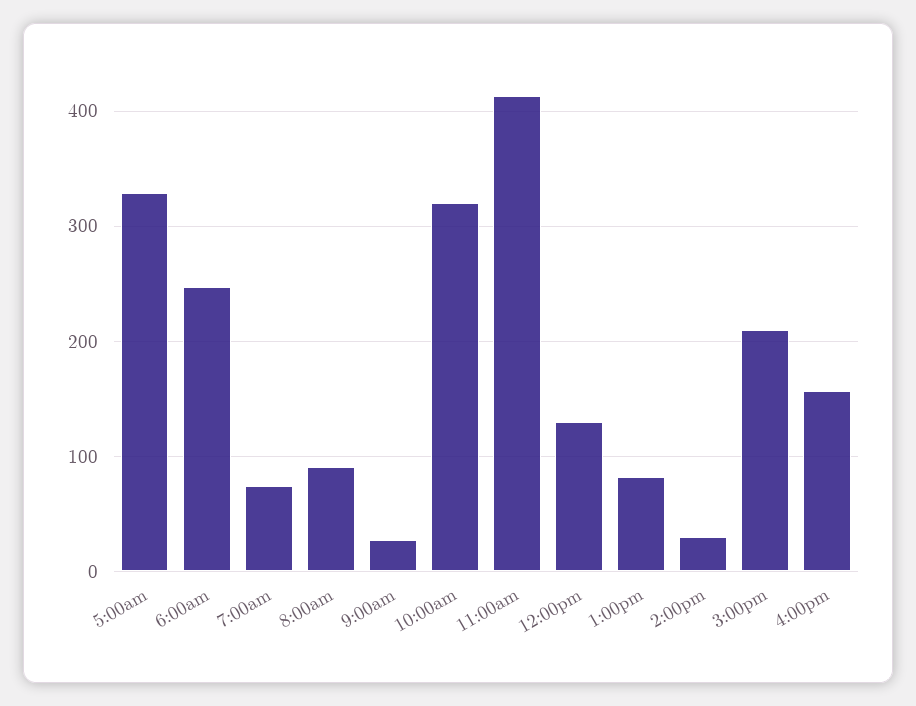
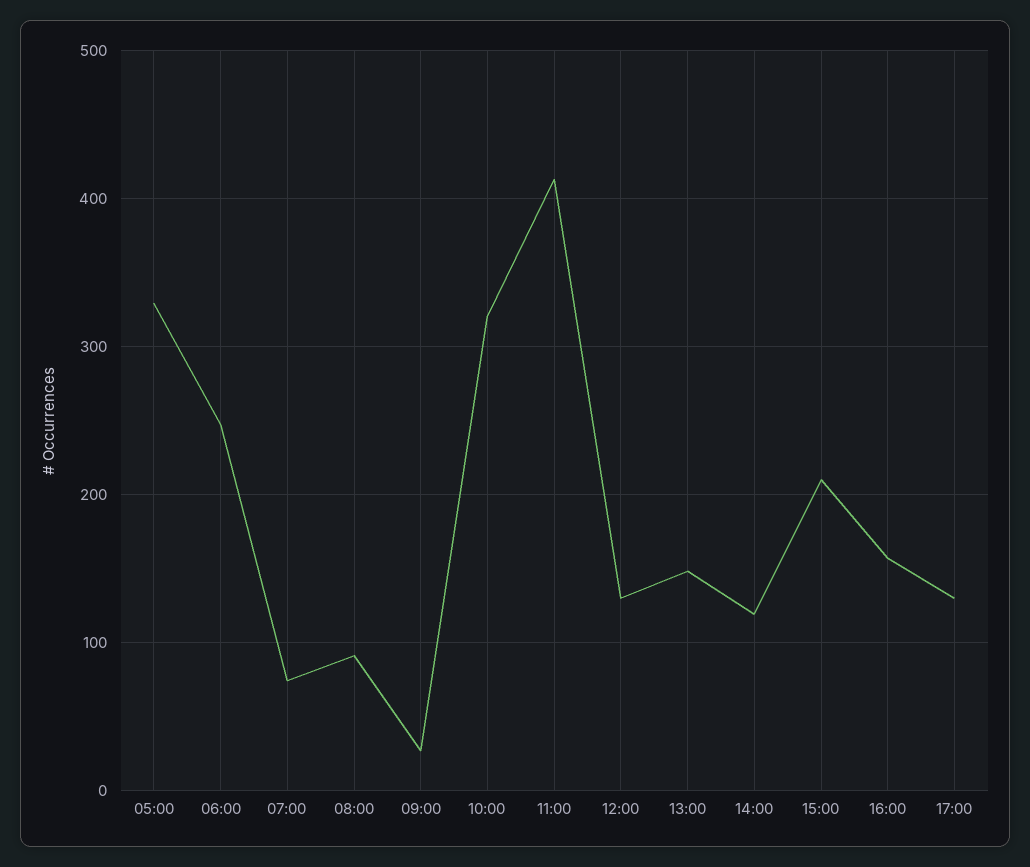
1:00pm: 80 -> 150
2:00pm: 30 -> 120
17:00: none -> 130

